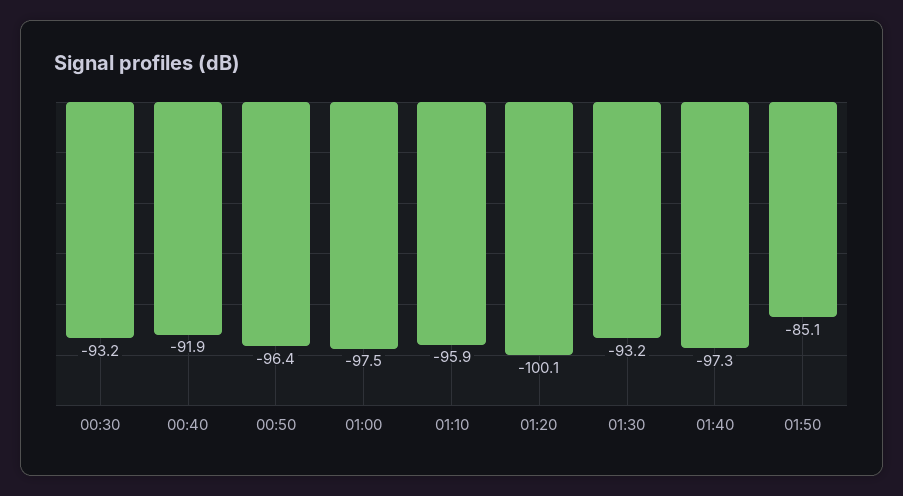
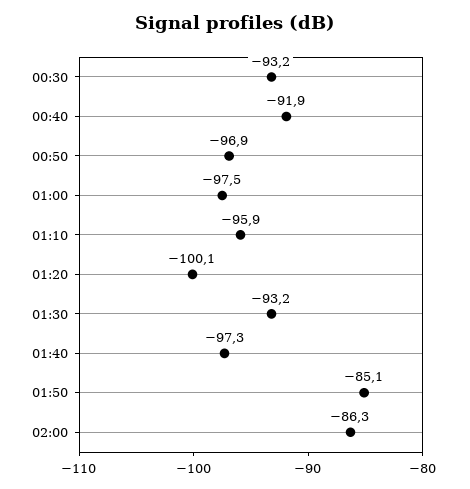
00:50: -96.4 -> -96.9
02:00: none -> -86.3

